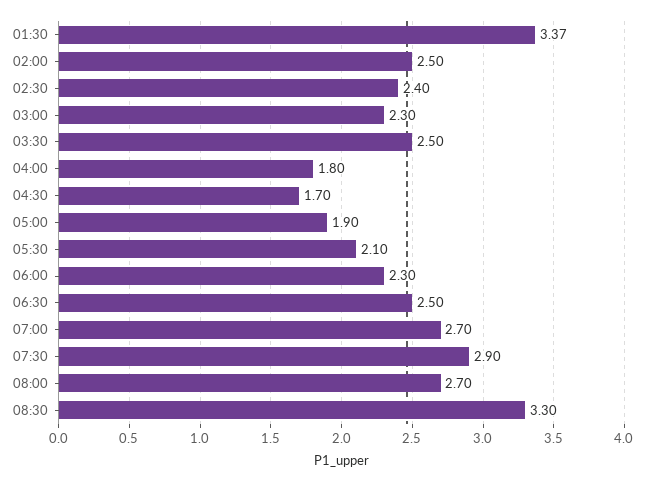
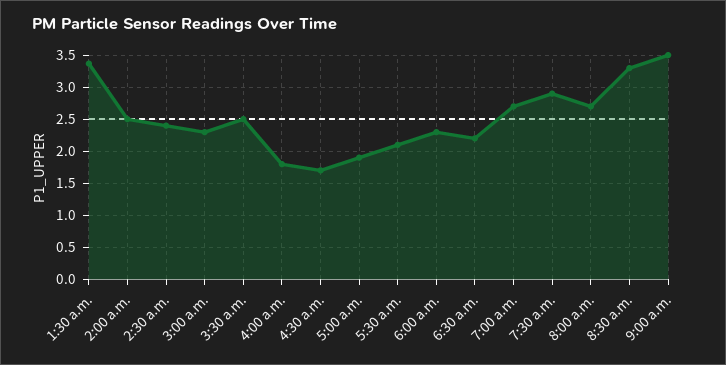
06:30: 2.5 -> 2.2
9:00 a.m.: none -> 3.5

